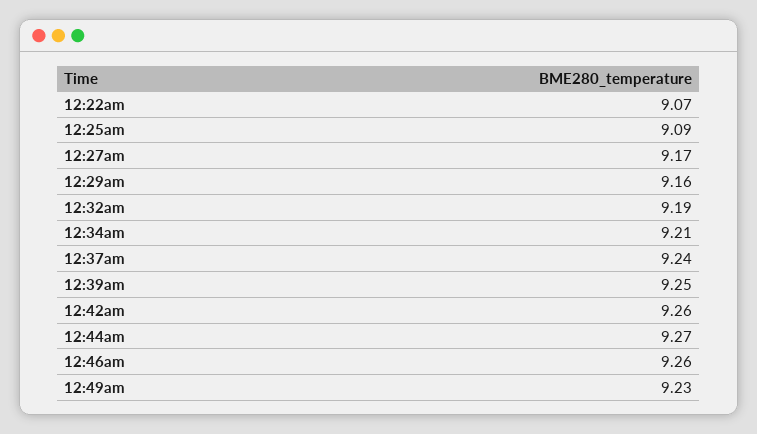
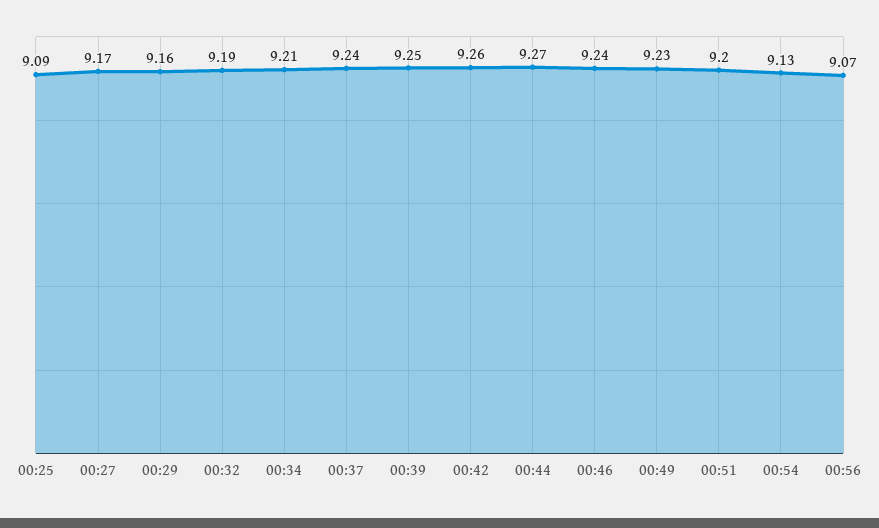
12:22am: 9.07 -> none
12:46am: 9.26 -> 9.24
00:51: none -> 9.2
00:54: none -> 9.13
00:56: none -> 9.07

